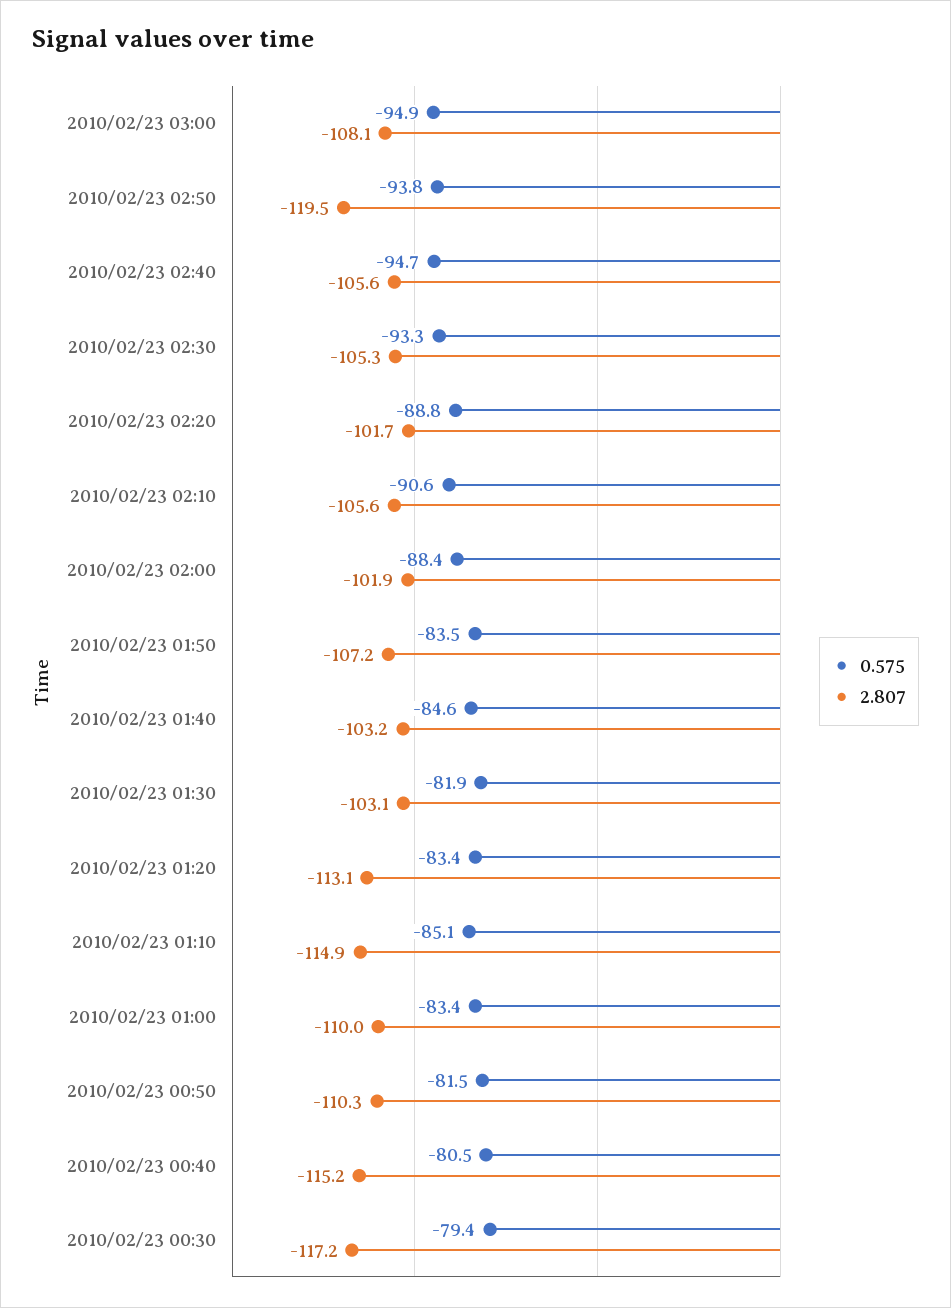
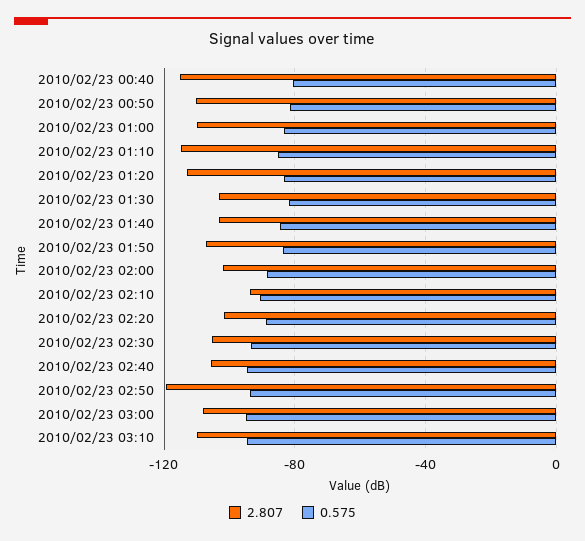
2.807, 2010/02/23 02:10: -105.6 -> -95
0.575, 2010/02/23 00:30: -79.4 -> none
2.807, 2010/02/23 00:30: -117.2 -> none
2.807, 2010/02/23 03:10: none -> -110
0.575, 2010/02/23 03:10: none -> -95

